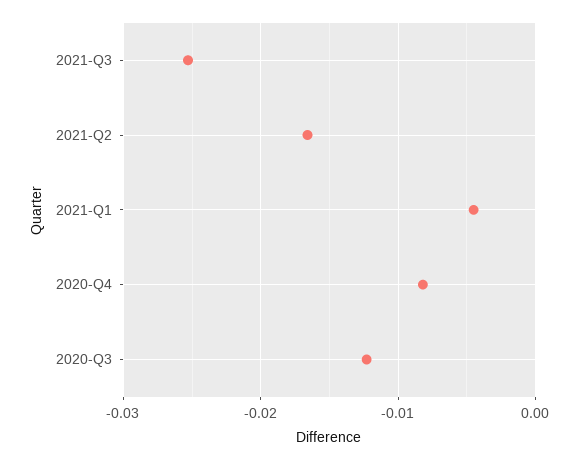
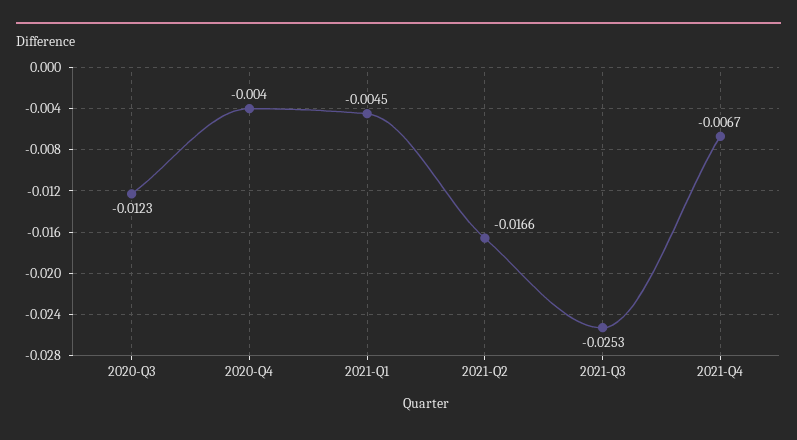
2020-Q4: -0.008 -> -0.004
2021-Q4: none -> -0.0067

